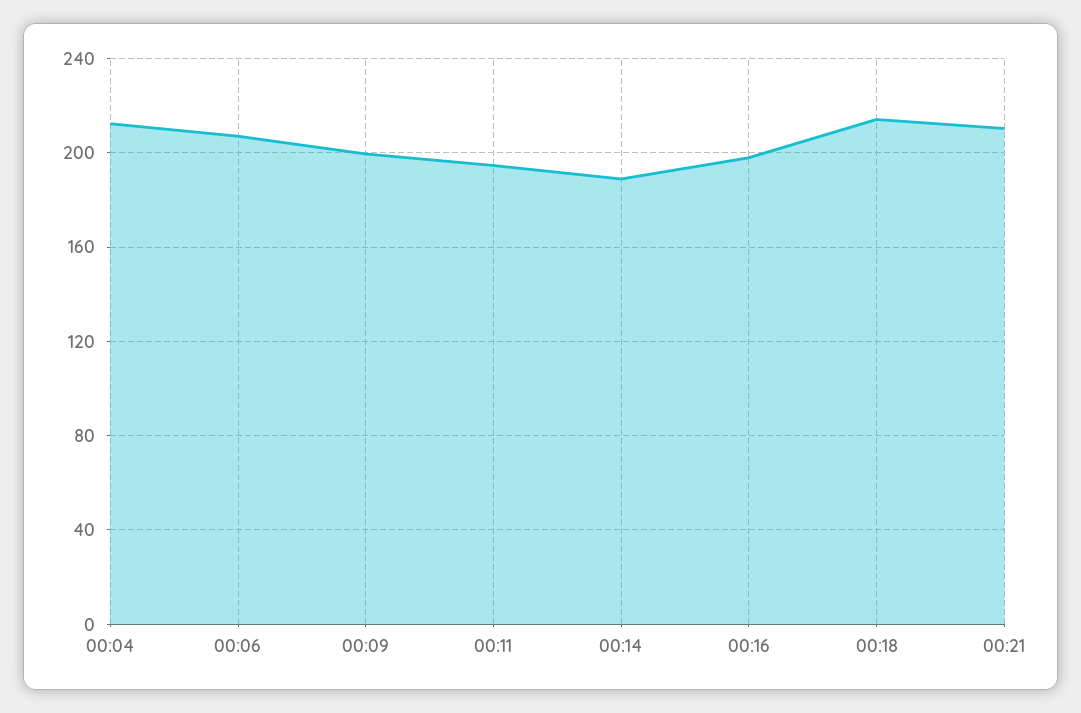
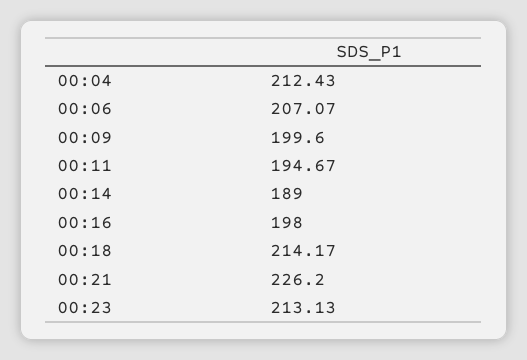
00:21: 210 -> 226.2
00:23: none -> 213.13

